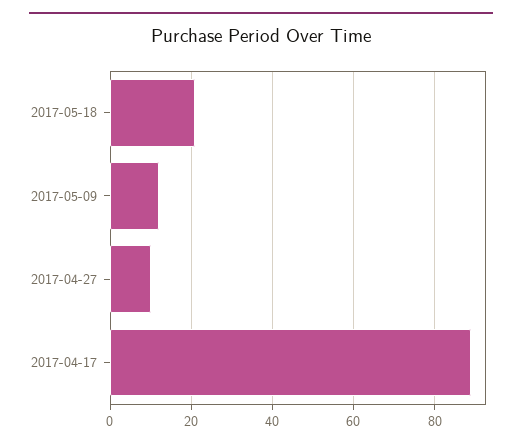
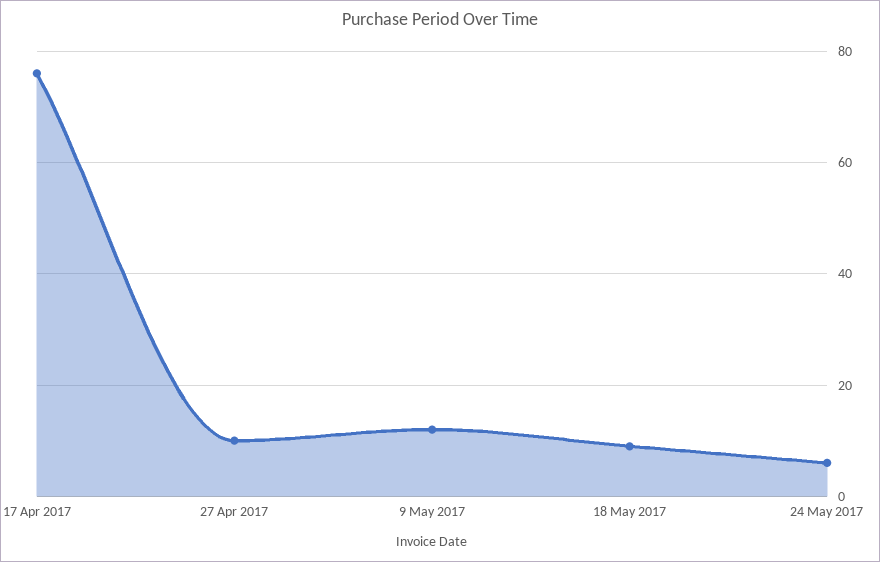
2017-05-18: 20 -> 10
2017-04-17: 90 -> 75
24 May 2017: none -> 5

